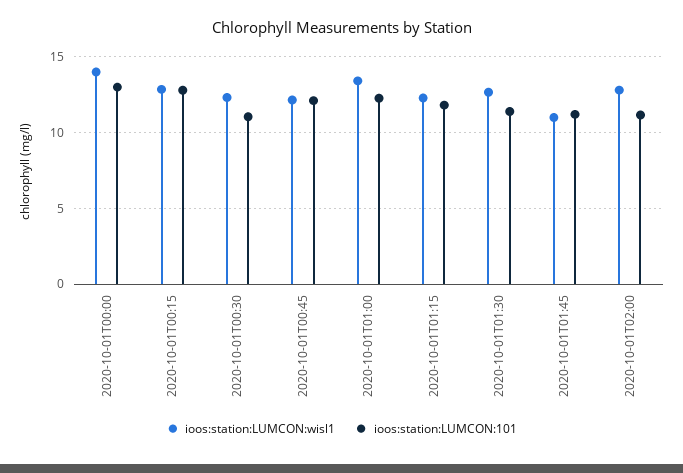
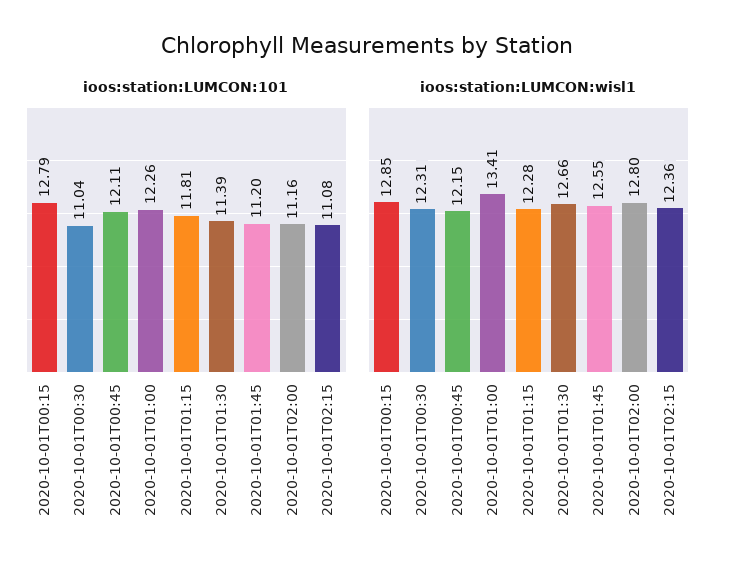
ioos:station:LUMCON:wisl1, 2020-10-01T00:00: 14 -> none
ioos:station:LUMCON:101, 2020-10-01T00:00: 13 -> none
ioos:station:LUMCON:wisl1, 2020-10-01T01:45: 11 -> 12.55
ioos:station:LUMCON:101, 2020-10-01T02:15: none -> 11.08
ioos:station:LUMCON:wisl1, 2020-10-01T02:15: none -> 12.36

